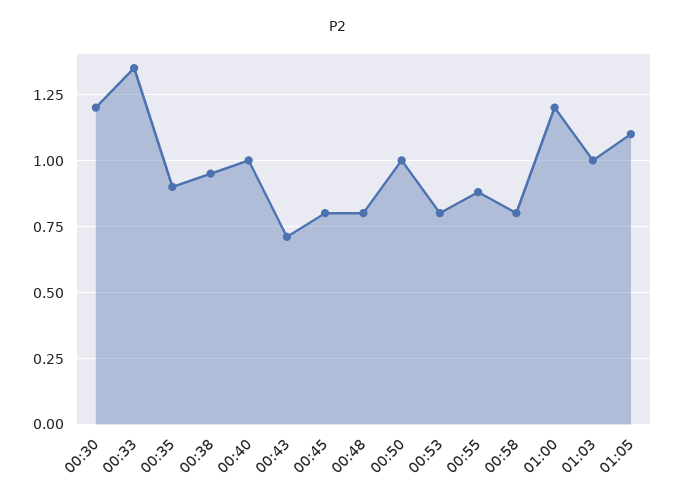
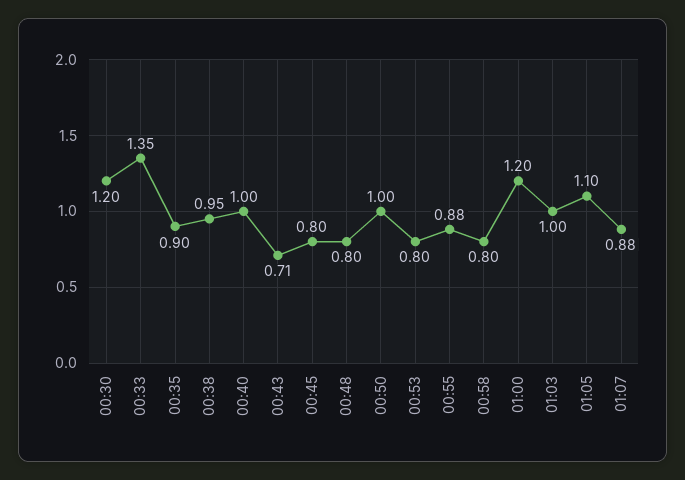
01:07: none -> 0.88

